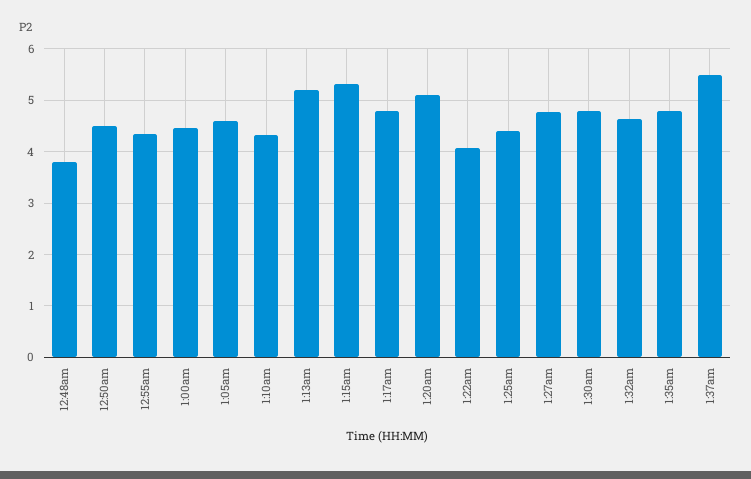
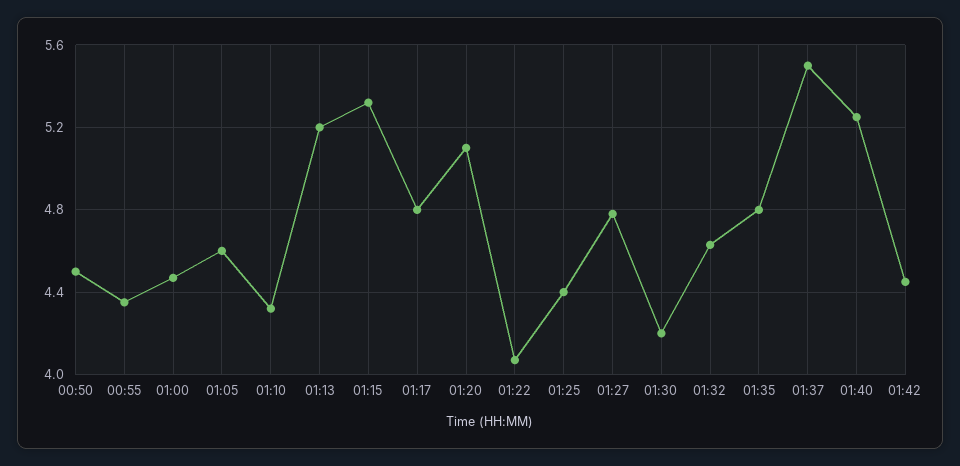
12:48am: 3.8 -> none
1:30am: 4.8 -> 4.2
01:40: none -> 5.25
01:42: none -> 4.45

